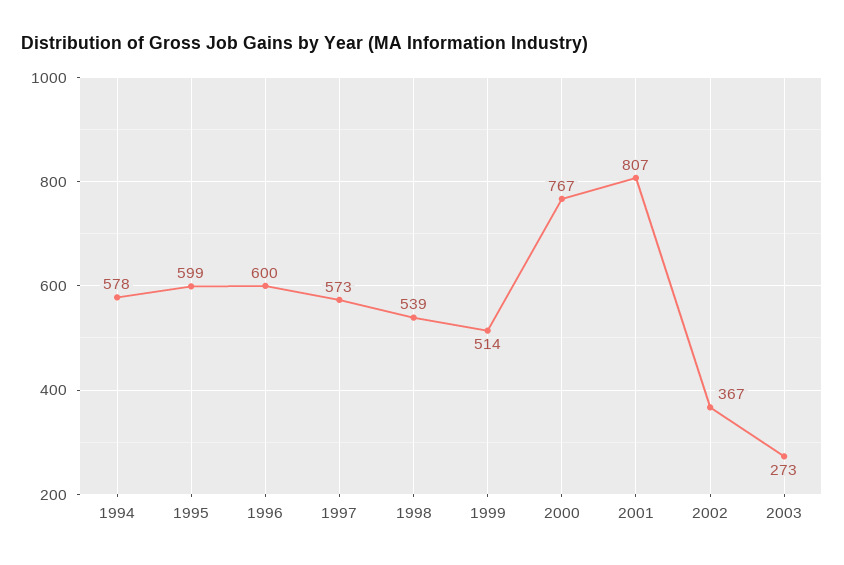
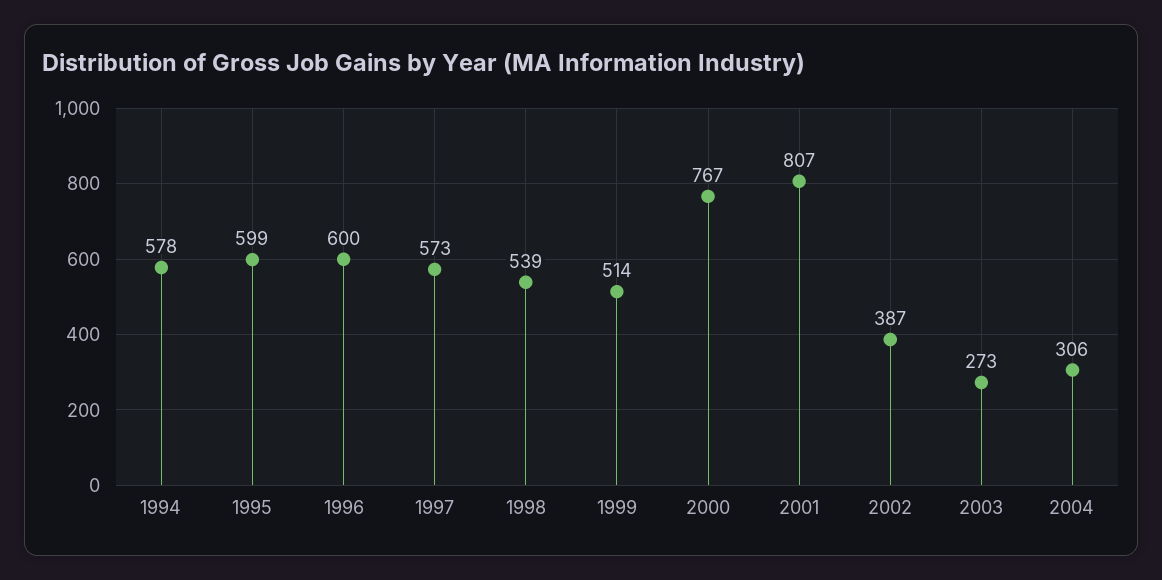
2002: 367 -> 387
2004: none -> 306

